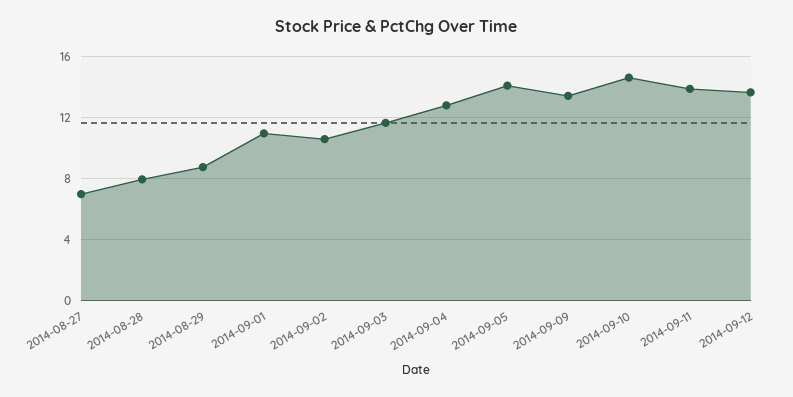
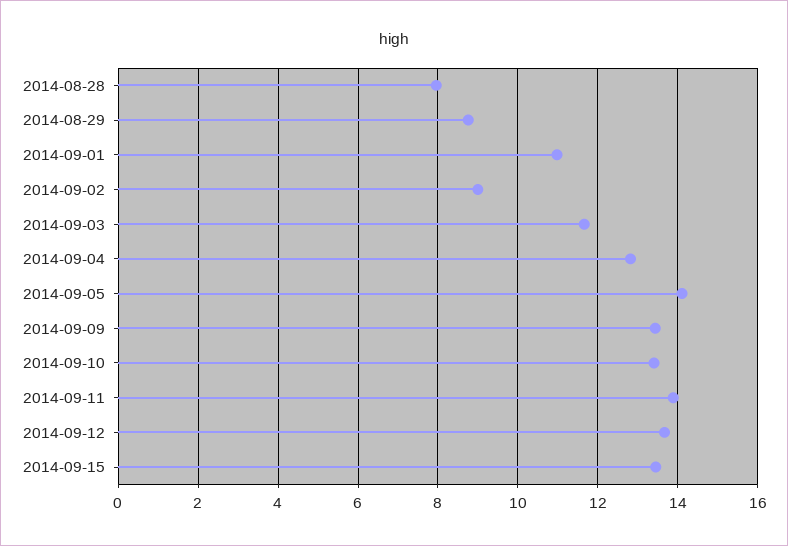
2014-08-27: 7 -> none
2014-09-02: 10.5 -> 9
2014-09-10: 14.5 -> 13.4
2014-09-15: none -> 13.4

